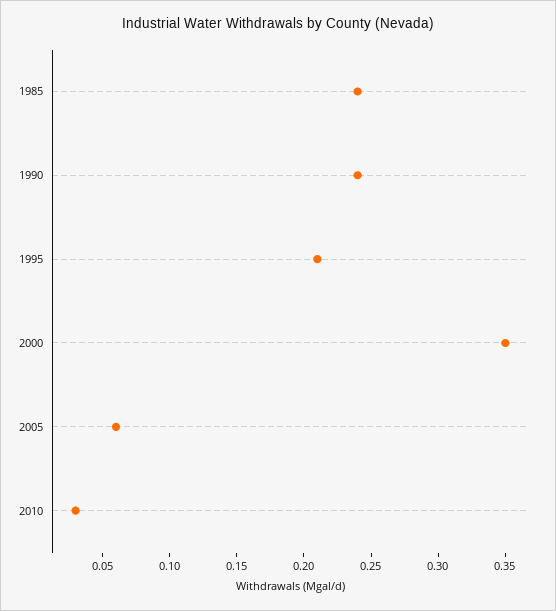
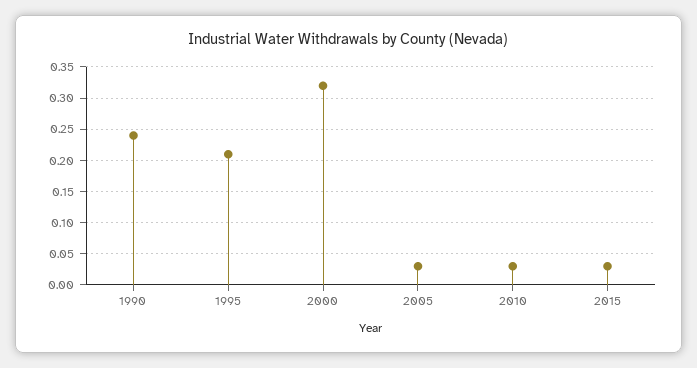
1985: 0.24 -> none
2000: 0.35 -> 0.32
2005: 0.06 -> 0.03
2015: none -> 0.03

